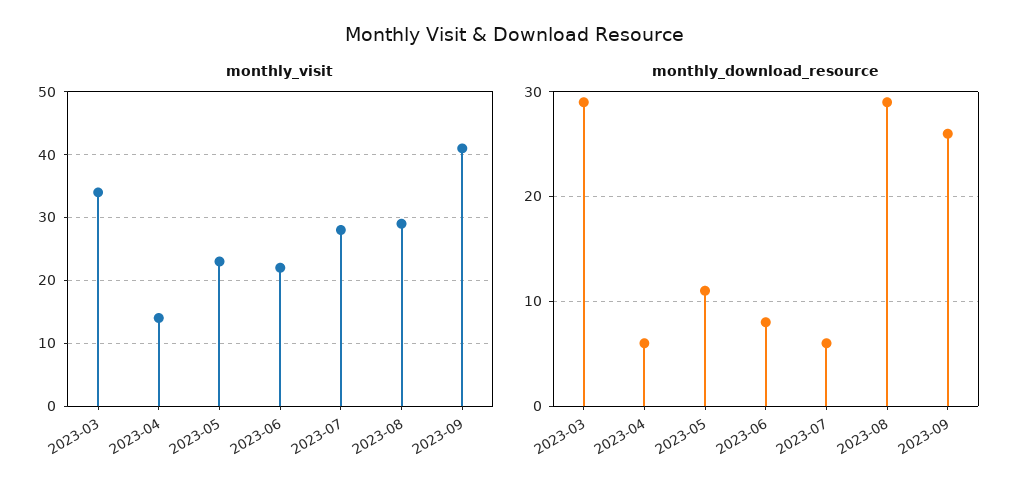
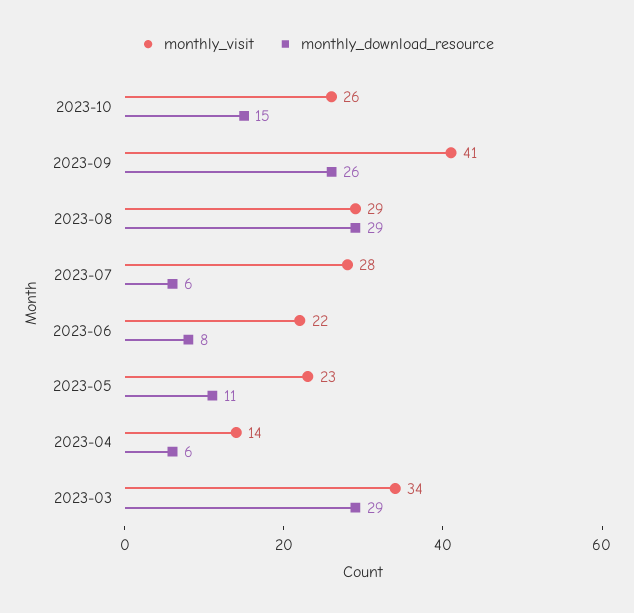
monthly_visit, 2023-10: none -> 26
monthly_download_resource, 2023-10: none -> 15

